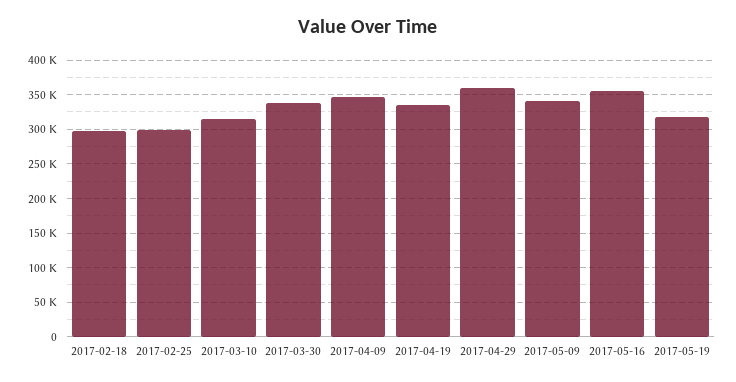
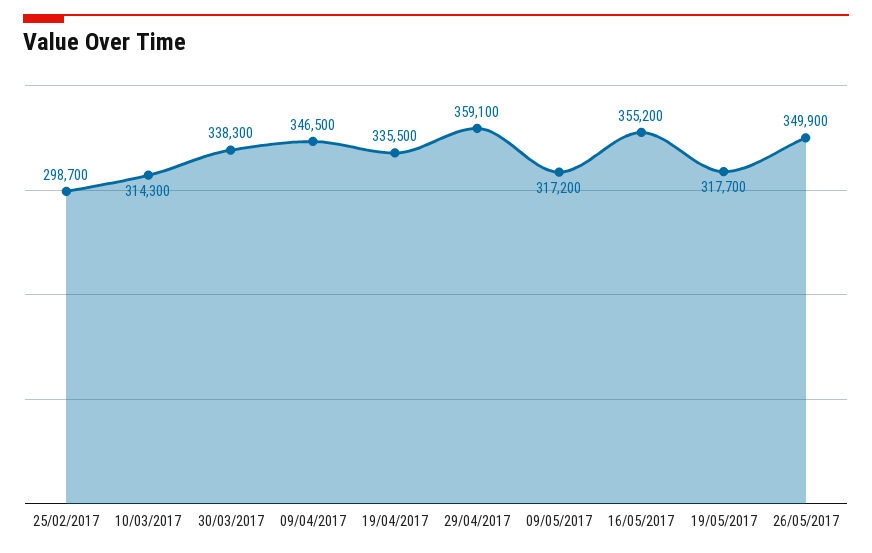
2017-02-18: 300000 -> none
2017-05-09: 340000 -> 317200
26/05/2017: none -> 349900

